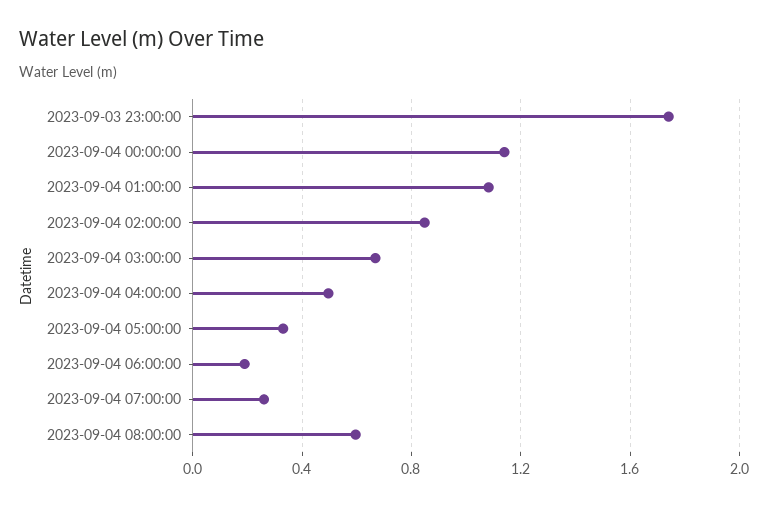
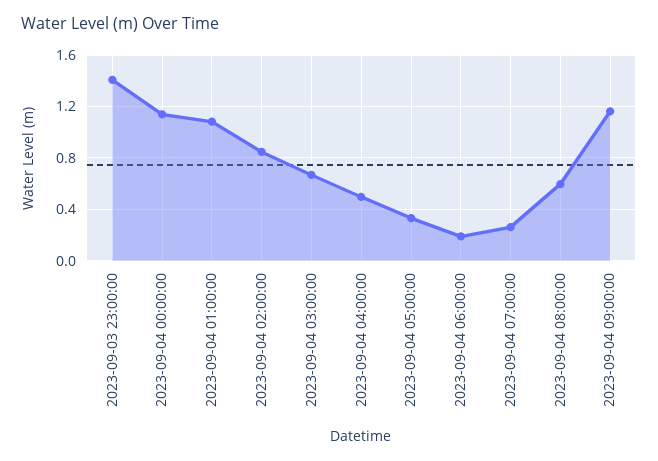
2023-09-03 23:00:00: 1.75 -> 1.4
2023-09-04 09:00:00: none -> 1.15

